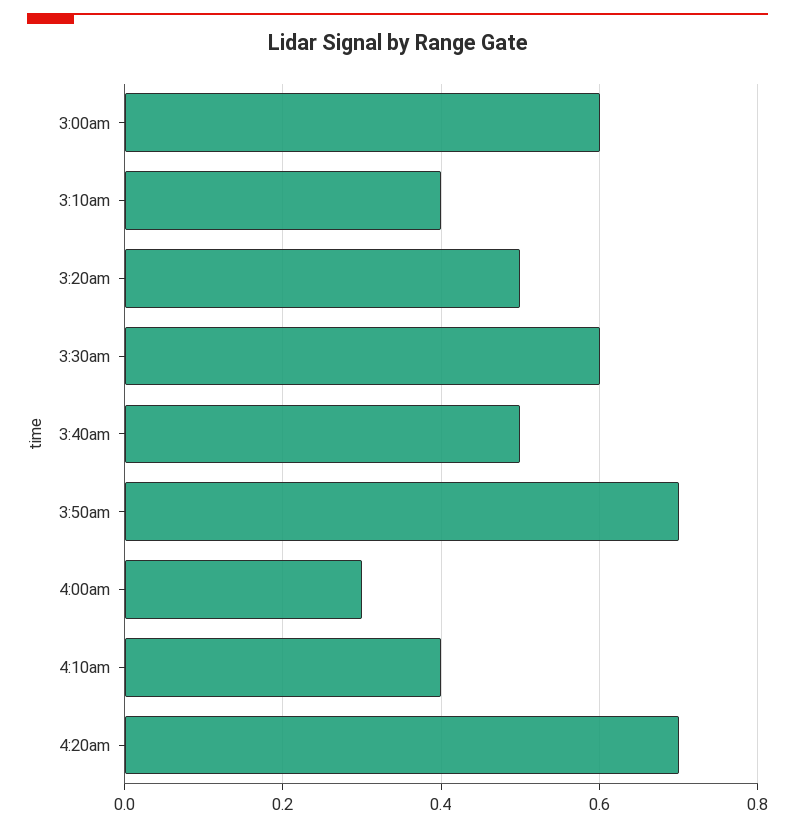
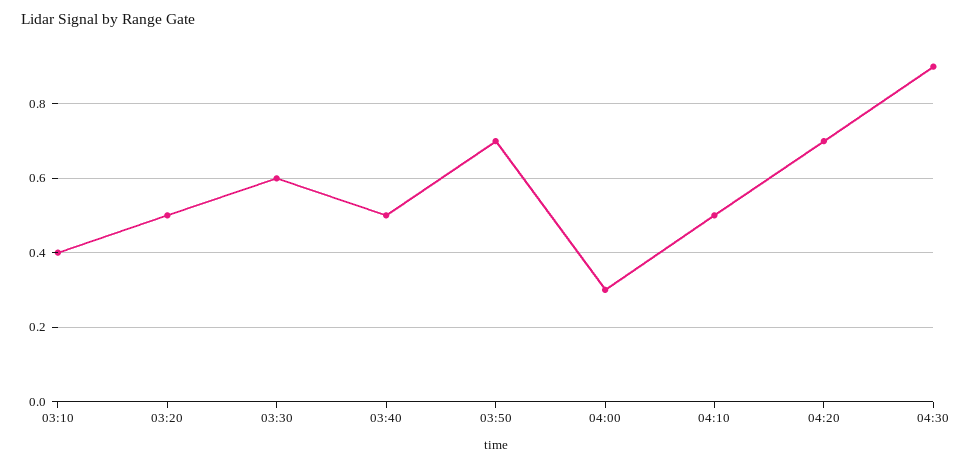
3:00am: 0.6 -> none
4:10am: 0.4 -> 0.5
04:30: none -> 0.9

